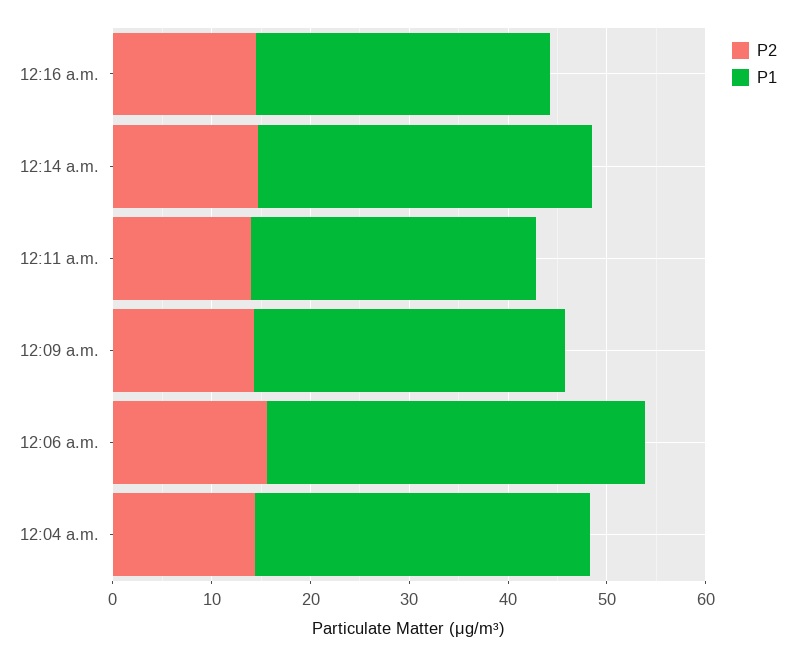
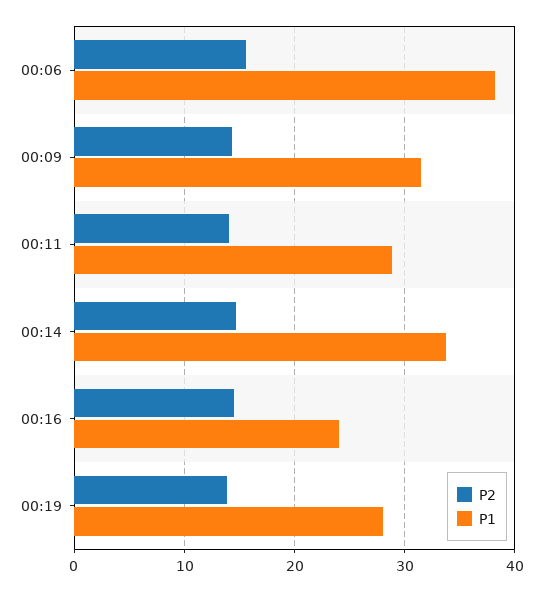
P1, 12:16 a.m.: 30 -> 24
P2, 12:04 a.m.: 14 -> none
P1, 12:04 a.m.: 34 -> none
P2, 00:19: none -> 14
P1, 00:19: none -> 28

